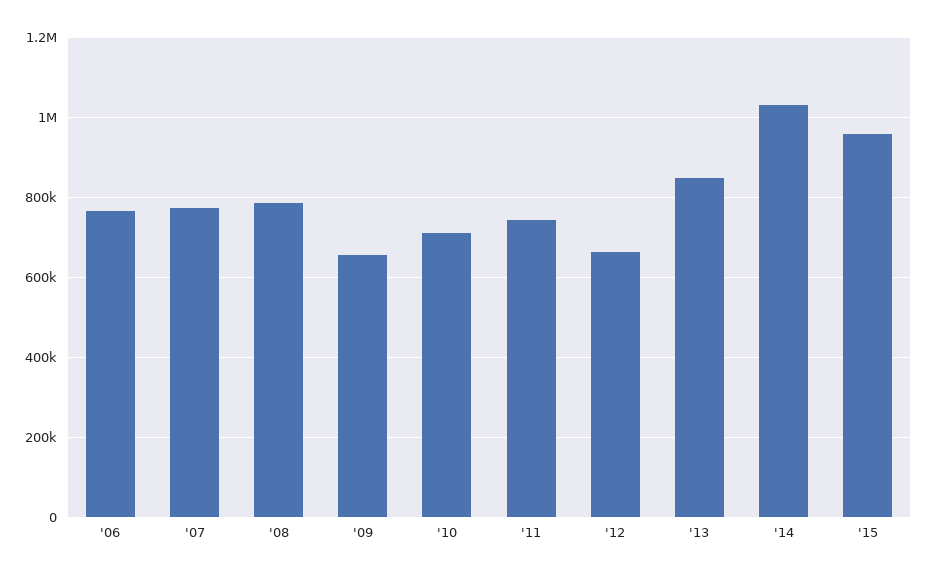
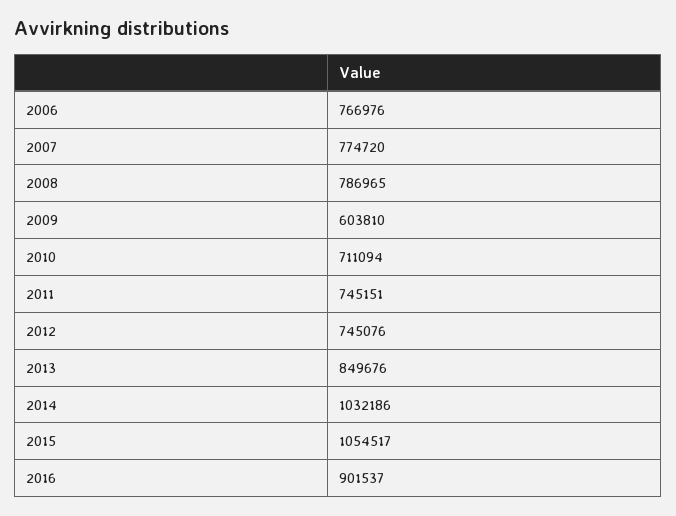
'09: 660000 -> 603810
'12: 660000 -> 745076
'15: 960000 -> 1054517
2016: none -> 901537

